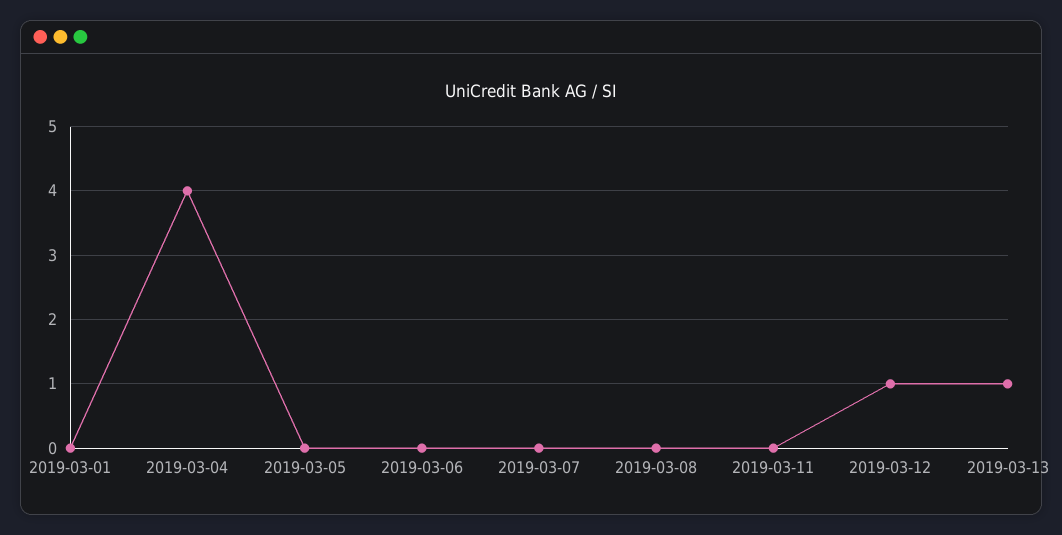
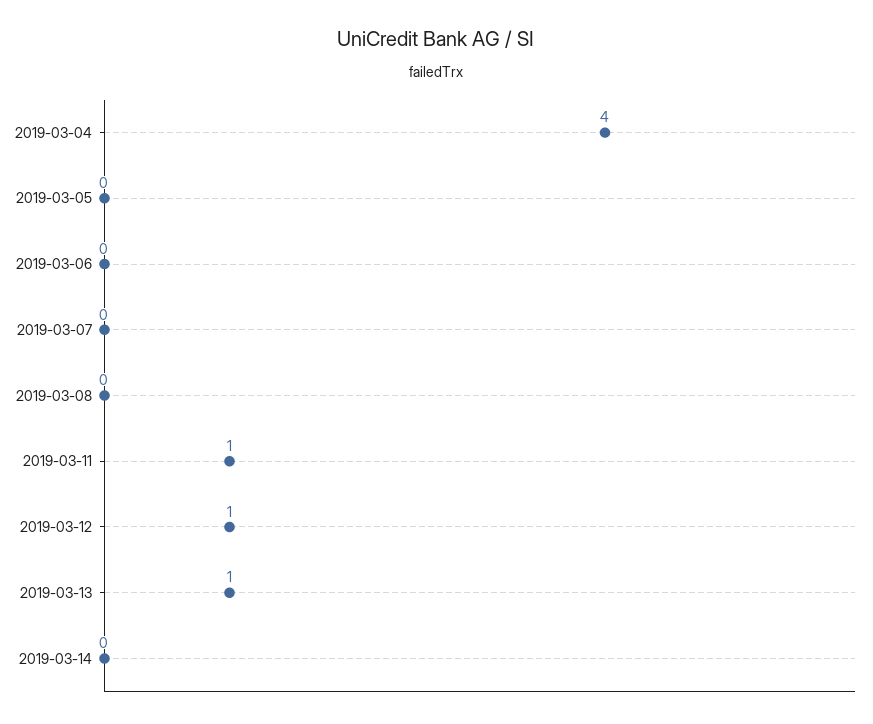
2019-03-01: 0 -> none
2019-03-11: 0 -> 1
2019-03-14: none -> 0

